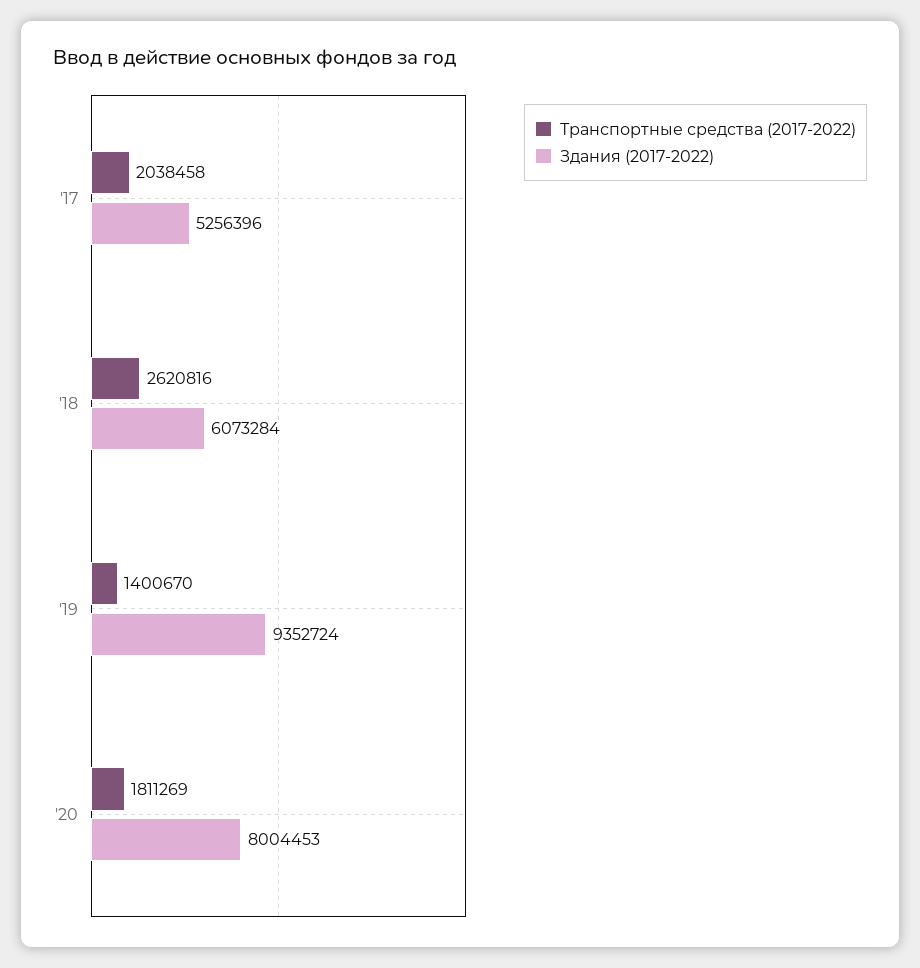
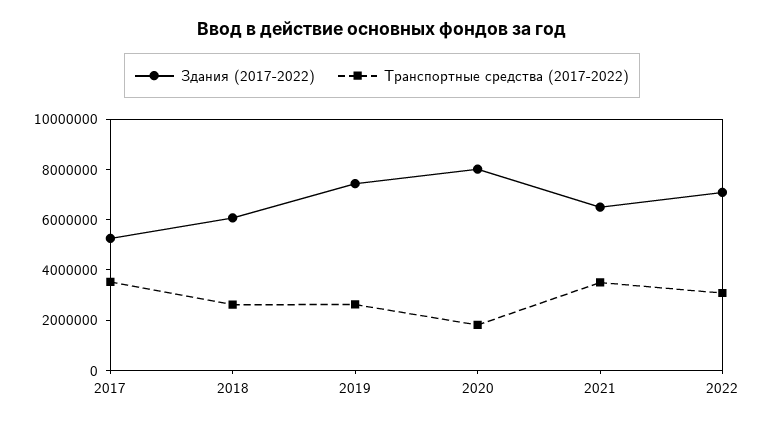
Транспортные средства (2017-2022), '17: 2038458 -> 3500000
Транспортные средства (2017-2022), '19: 1400670 -> 2500000
Здания (2017-2022), '19: 9352724 -> 7500000
Здания (2017-2022), 2021: none -> 6500000
Транспортные средства (2017-2022), 2021: none -> 3500000
Здания (2017-2022), 2022: none -> 7000000
Транспортные средства (2017-2022), 2022: none -> 3000000

